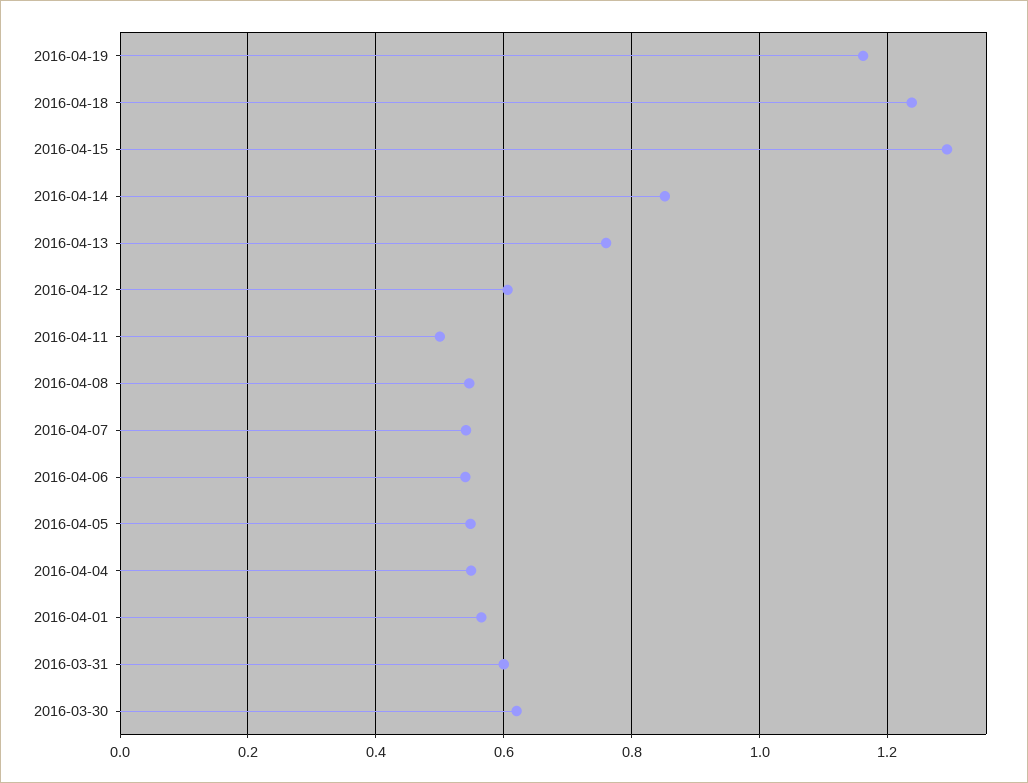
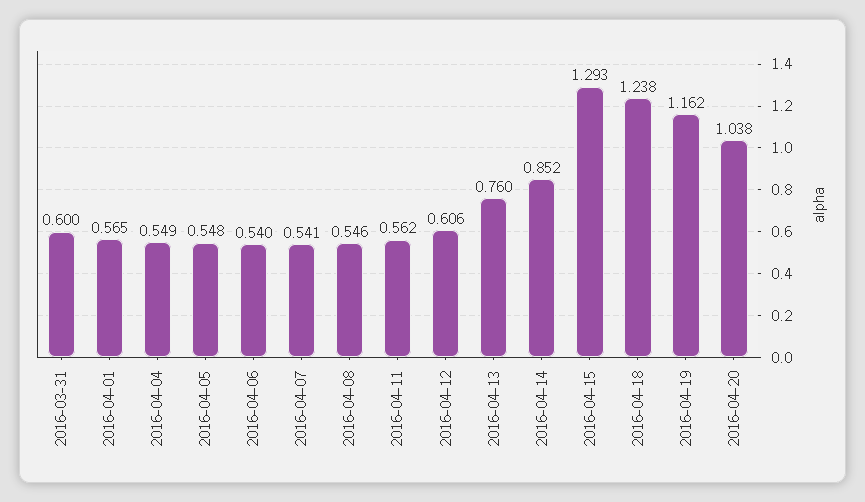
2016-04-11: 0.5 -> 0.562
2016-03-30: 0.62 -> none
2016-04-20: none -> 1.038

